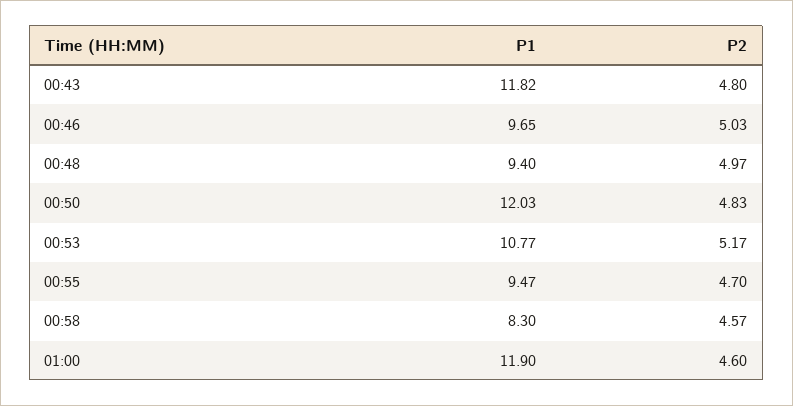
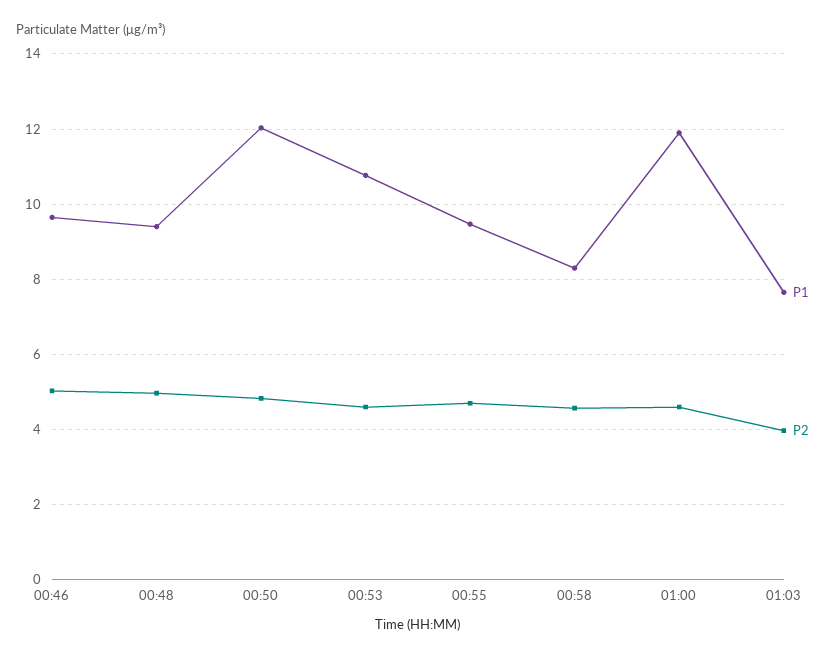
P1, 00:43: 11.82 -> none
P2, 00:43: 4.8 -> none
P2, 00:53: 5.17 -> 4.6
P1, 01:03: none -> 7.6
P2, 01:03: none -> 4

